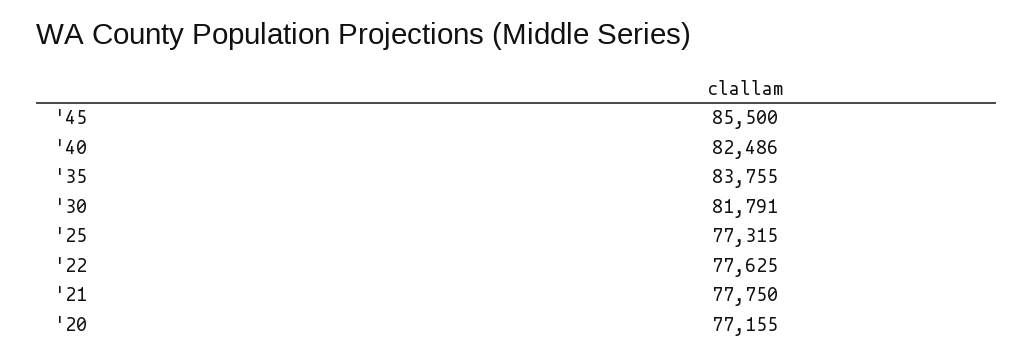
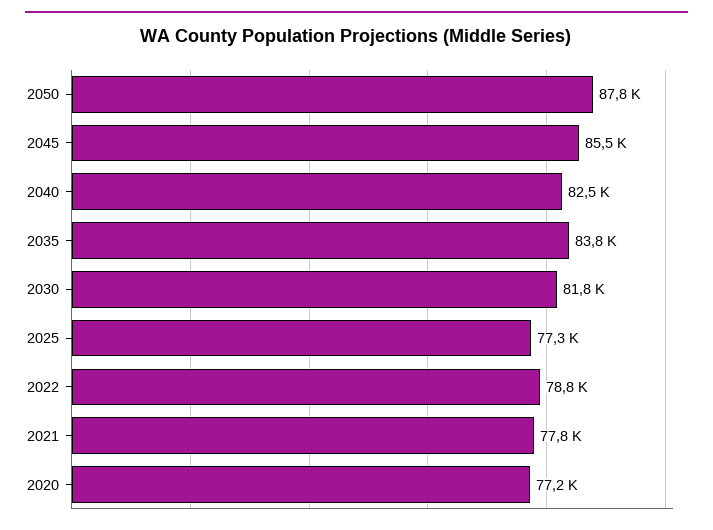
'22: 77625 -> 78800
2050: none -> 87800

